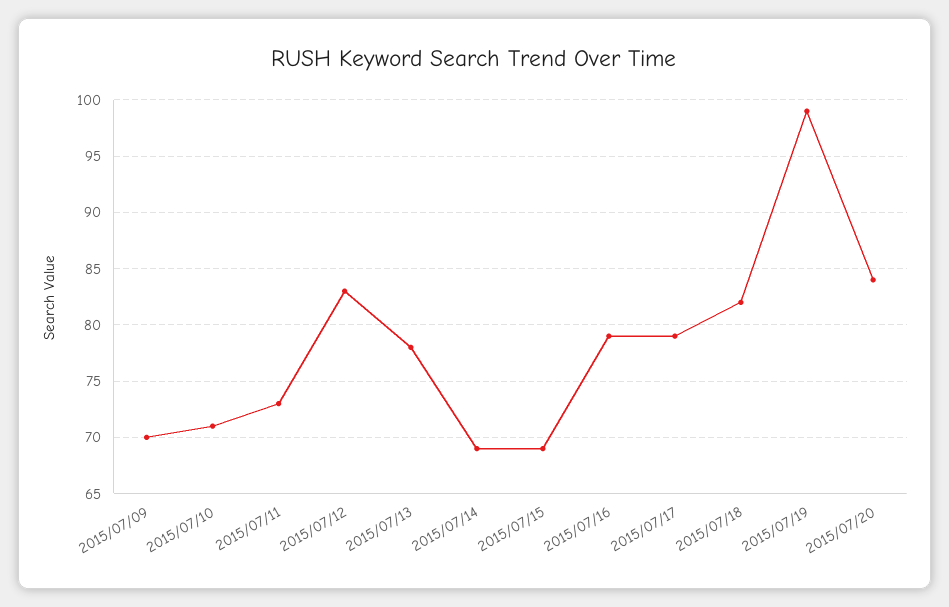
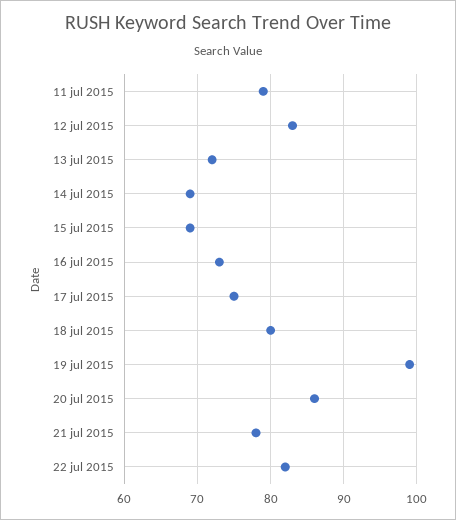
2015/07/09: 70 -> none
2015/07/10: 71 -> none
2015/07/11: 73 -> 79
2015/07/13: 78 -> 72
2015/07/16: 79 -> 73
2015/07/17: 79 -> 75
2015/07/18: 82 -> 80
2015/07/20: 84 -> 86
21 jul 2015: none -> 78
22 jul 2015: none -> 82

